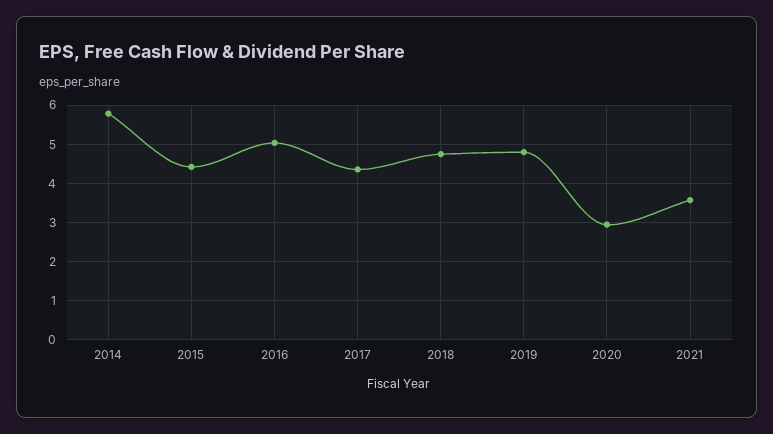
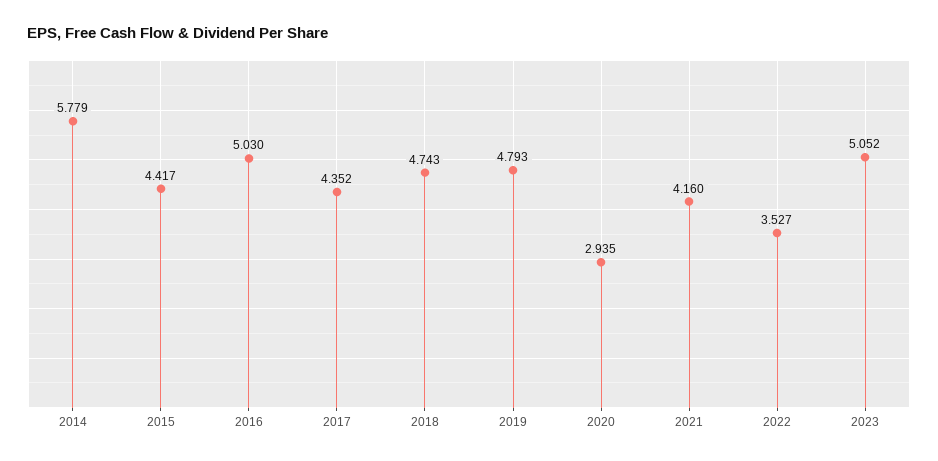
2021: 3.6 -> 4.16
2022: none -> 3.527
2023: none -> 5.052

